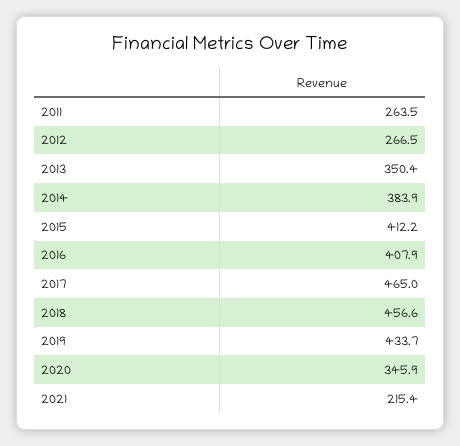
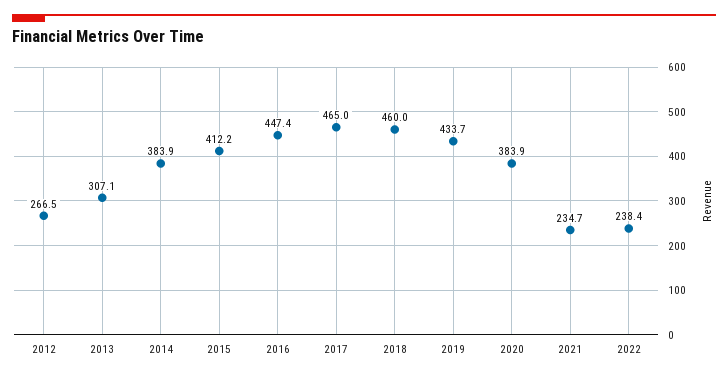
2011: 263.5 -> none
2013: 350.4 -> 307.1
2016: 407.9 -> 447.4
2018: 456.6 -> 460
2020: 345.9 -> 383.9
2021: 215.4 -> 234.7
2022: none -> 238.4

